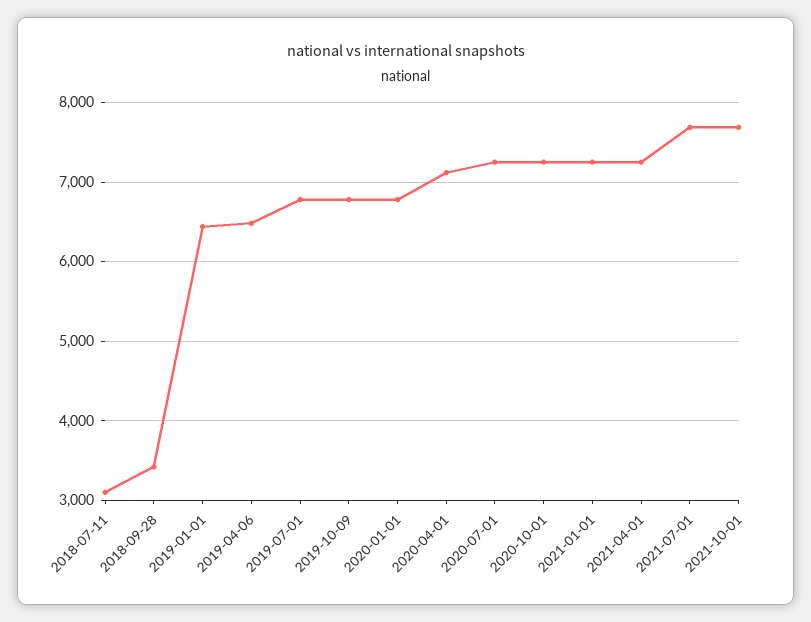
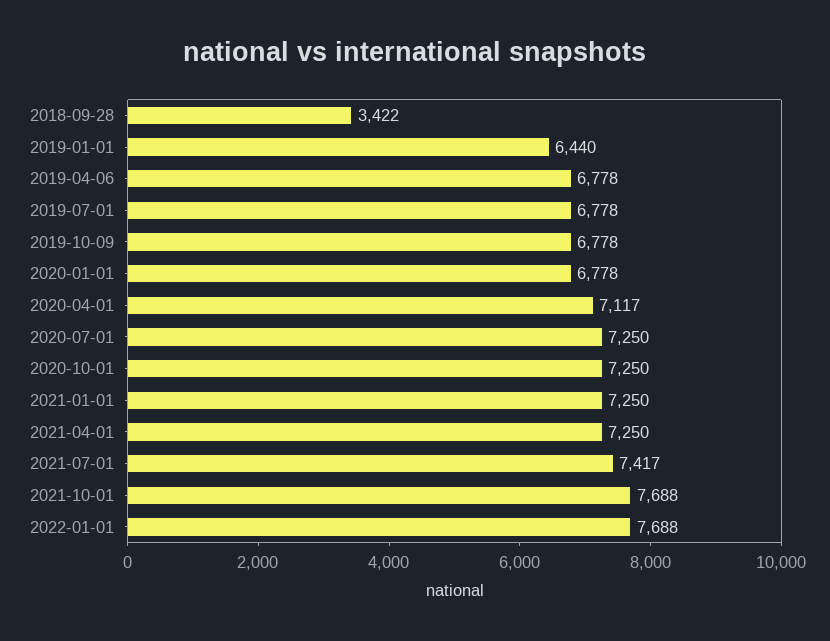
2018-07-11: 3100 -> none
2019-04-06: 6500 -> 6778
2021-07-01: 7700 -> 7417
2022-01-01: none -> 7688

